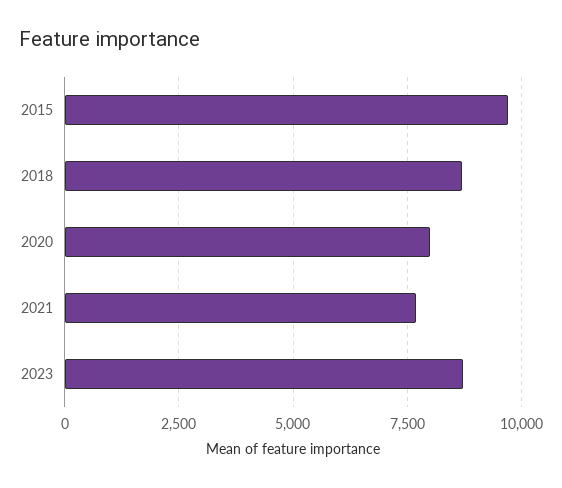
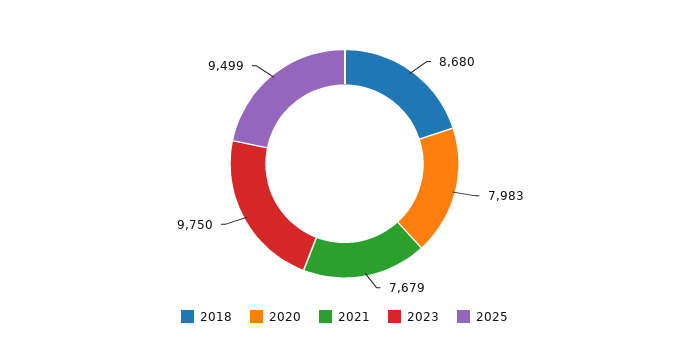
2015: 9750 -> none
2023: 8750 -> 9750
2025: none -> 9499

